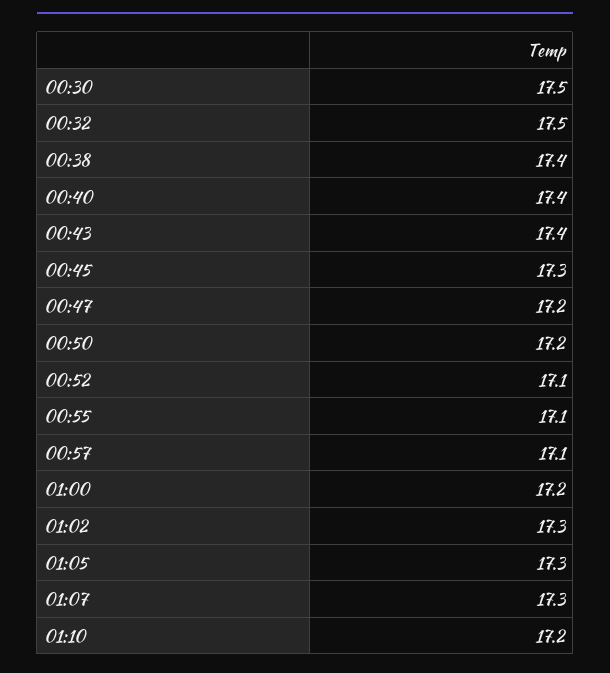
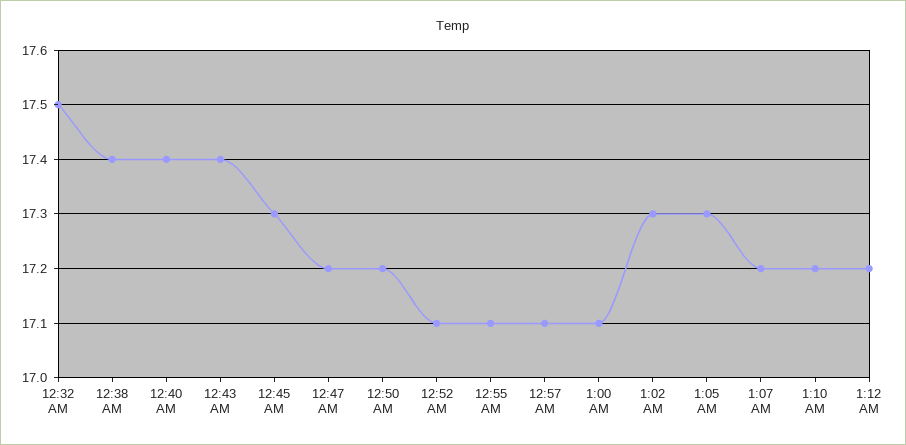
00:30: 17.5 -> none
01:00: 17.2 -> 17.1
01:07: 17.3 -> 17.2
1:12 AM: none -> 17.2

